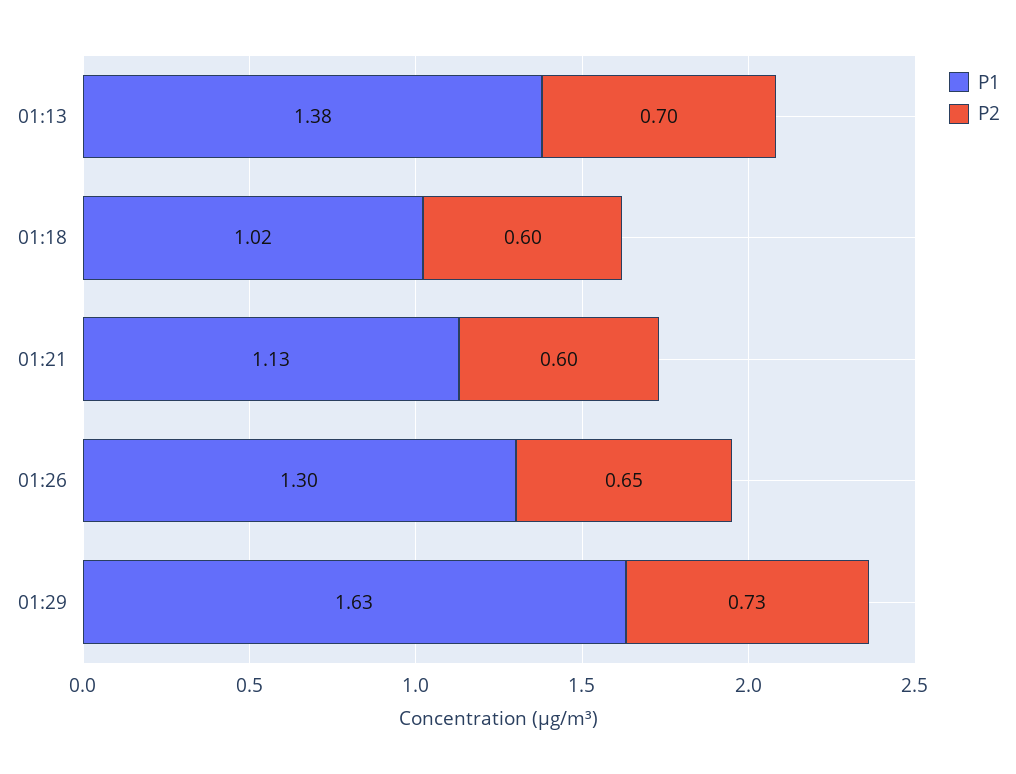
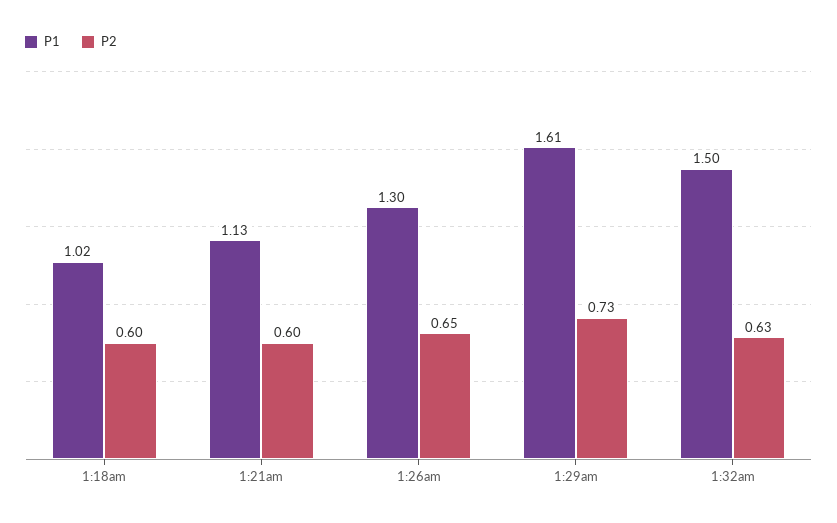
P1, 01:13: 1.38 -> none
P2, 01:13: 0.7 -> none
P1, 01:29: 1.63 -> 1.61
P1, 1:32am: none -> 1.5
P2, 1:32am: none -> 0.63

